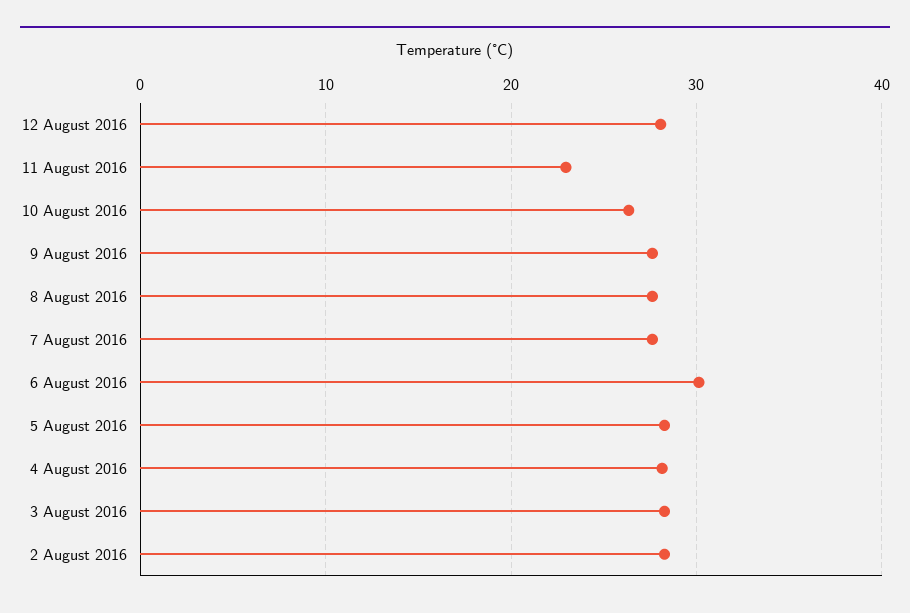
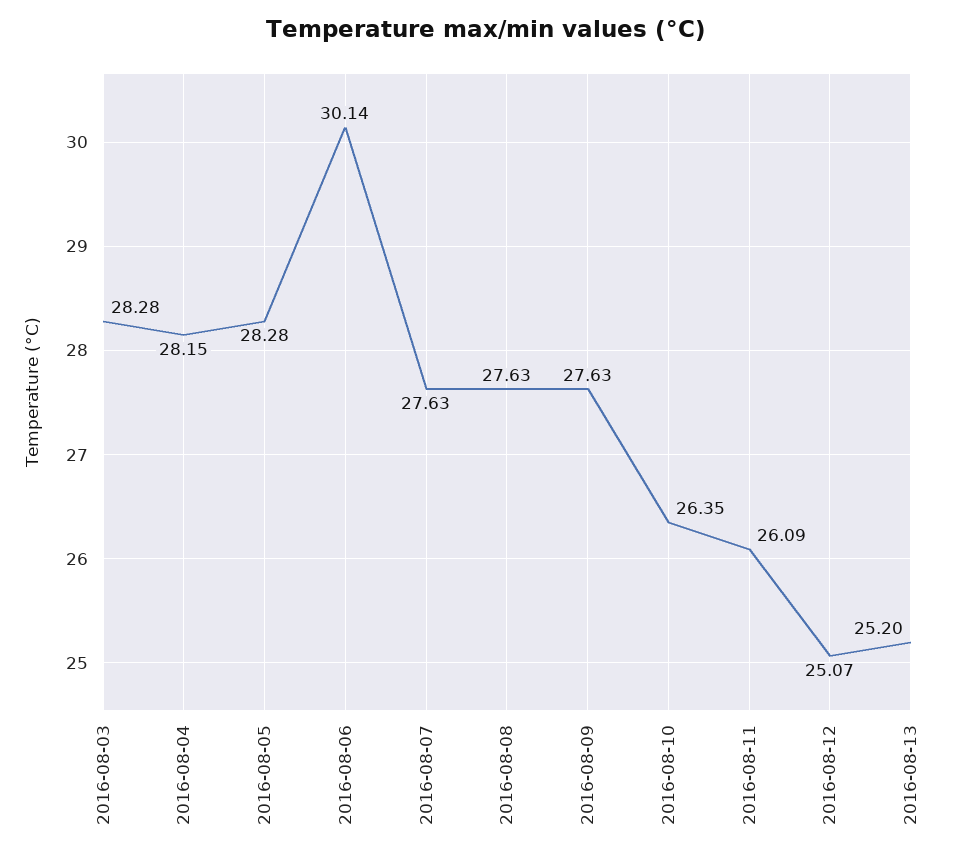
12 August 2016: 28 -> 25.07
11 August 2016: 23 -> 26.09
2 August 2016: 28 -> none
2016-08-13: none -> 25.2

